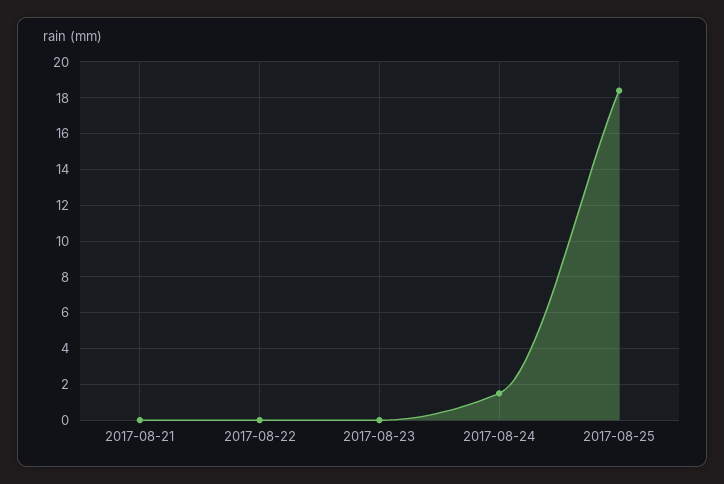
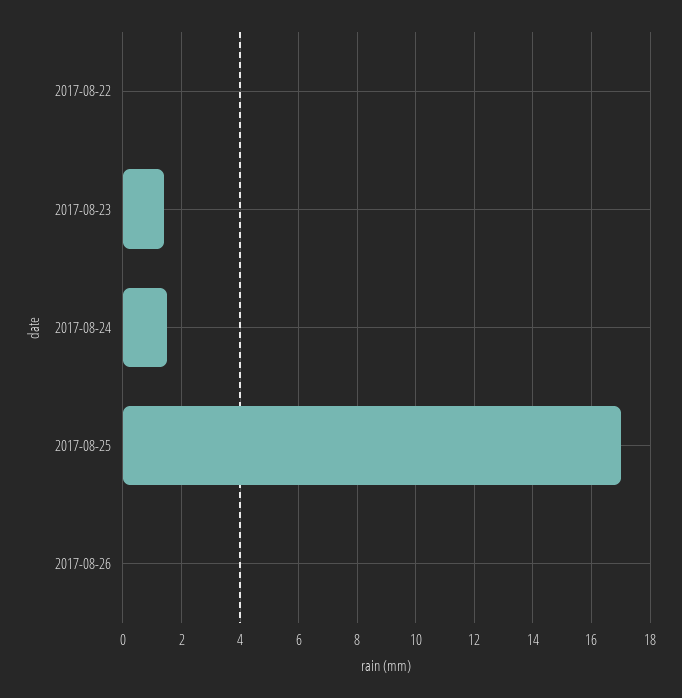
2017-08-21: 0 -> none
2017-08-23: 0 -> 1.5
2017-08-25: 18.5 -> 17
2017-08-26: none -> 0

